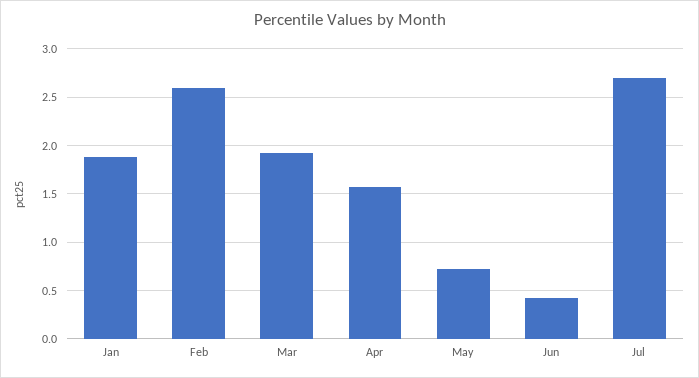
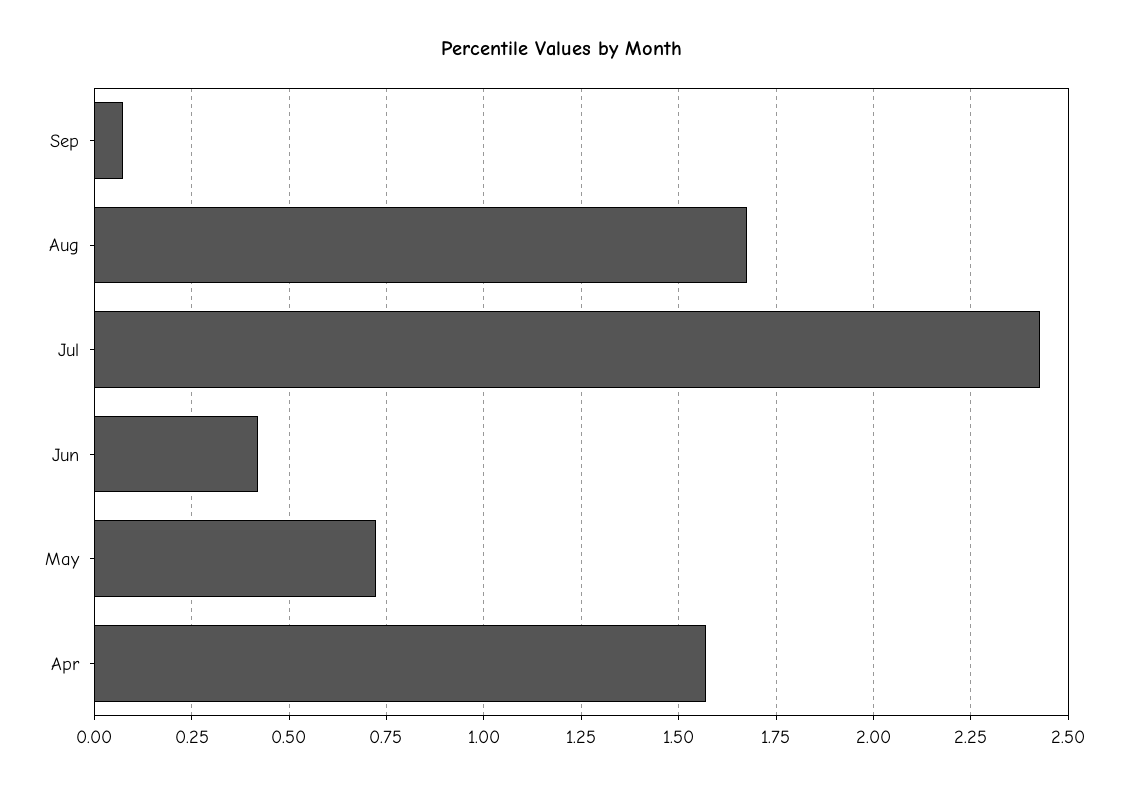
Jan: 1.9 -> none
Feb: 2.6 -> none
Mar: 1.9 -> none
Jul: 2.7 -> 2.425
Sep: none -> 0.075
Aug: none -> 1.675

